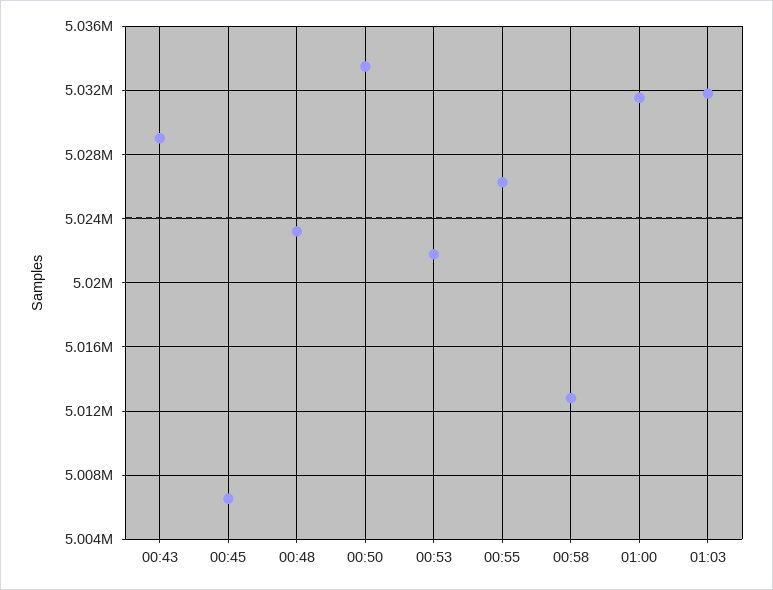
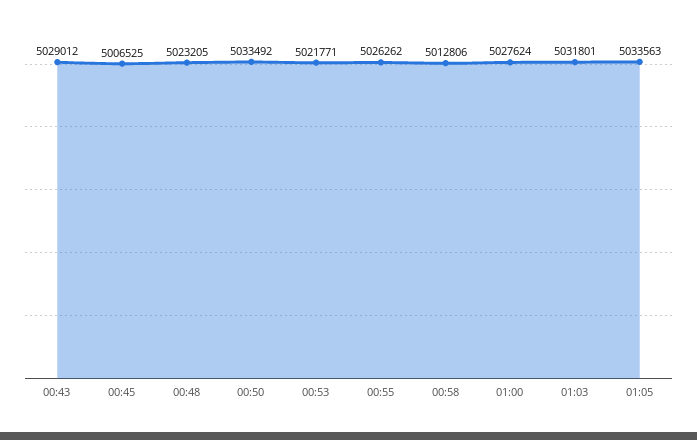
01:00: 5031500 -> 5027624
01:05: none -> 5033563

